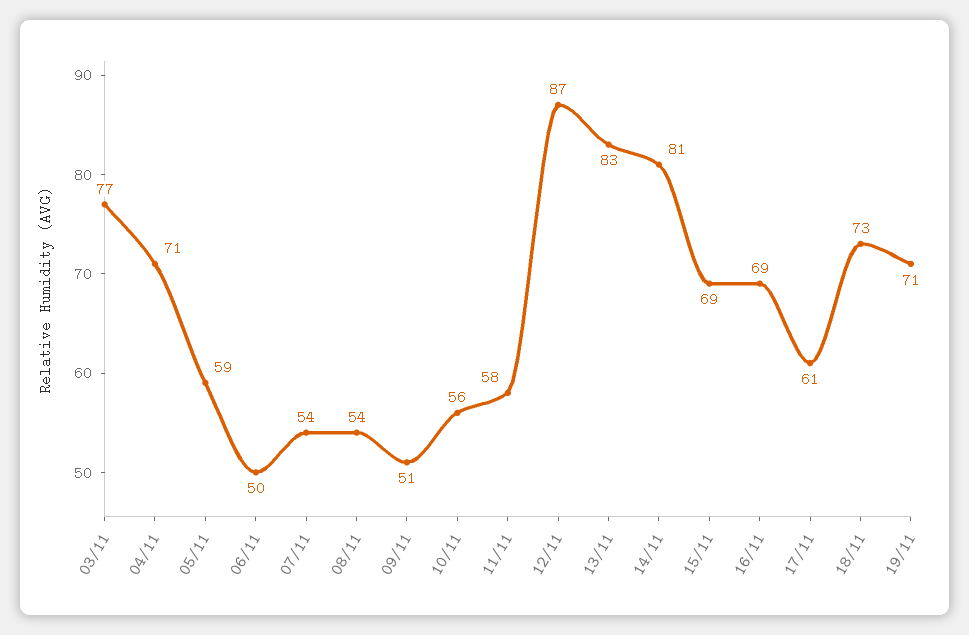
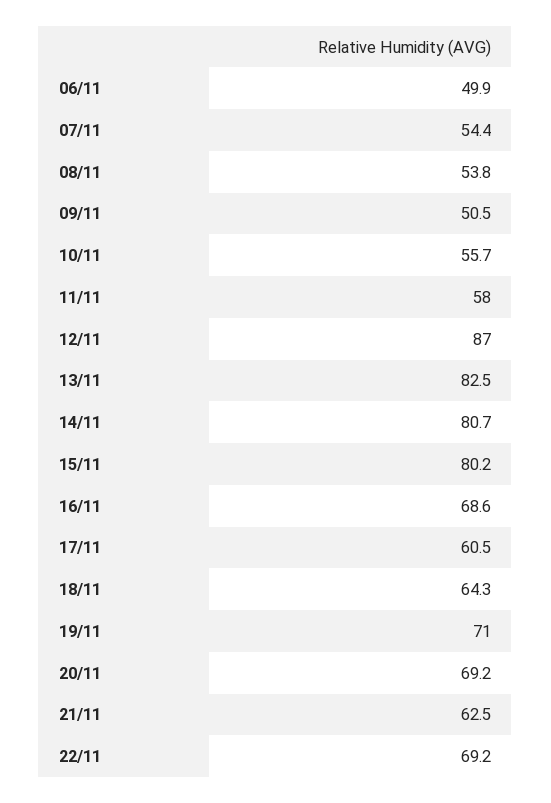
03/11: 77 -> none
04/11: 71 -> none
05/11: 59 -> none
15/11: 69 -> 80.2
18/11: 73 -> 64.3
20/11: none -> 69.2
21/11: none -> 62.5
22/11: none -> 69.2

